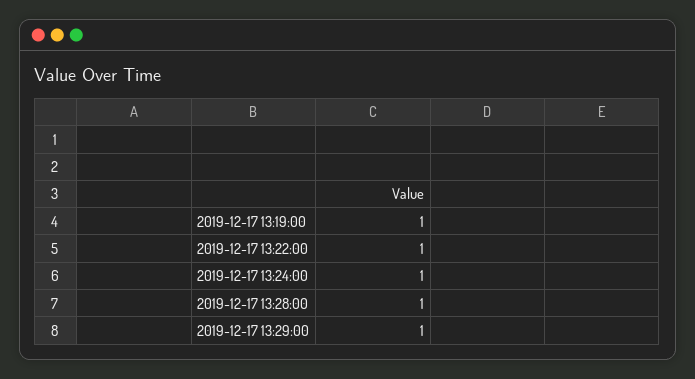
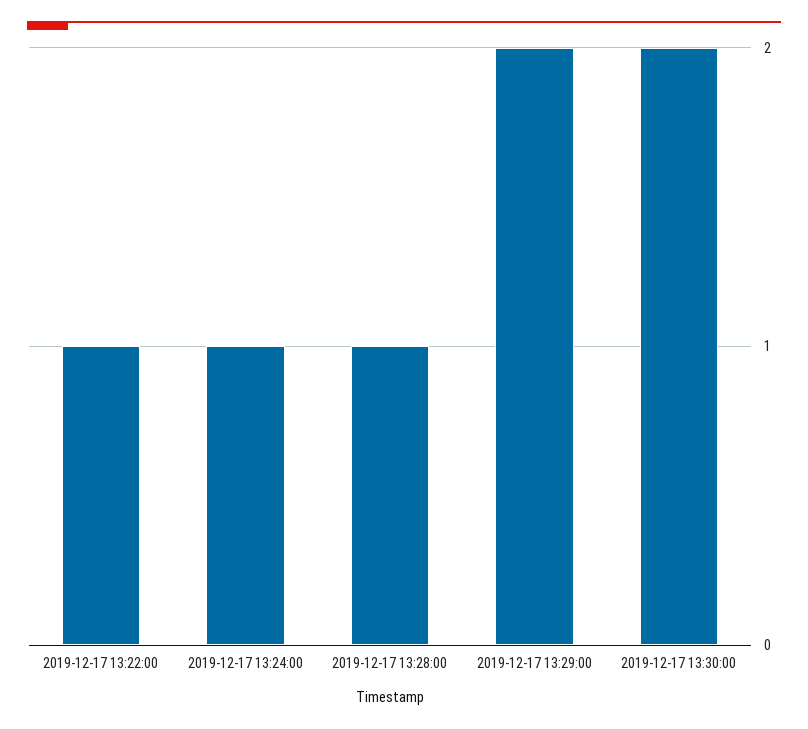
2019-12-17 13:19:00: 1 -> none
2019-12-17 13:29:00: 1 -> 2
2019-12-17 13:30:00: none -> 2

